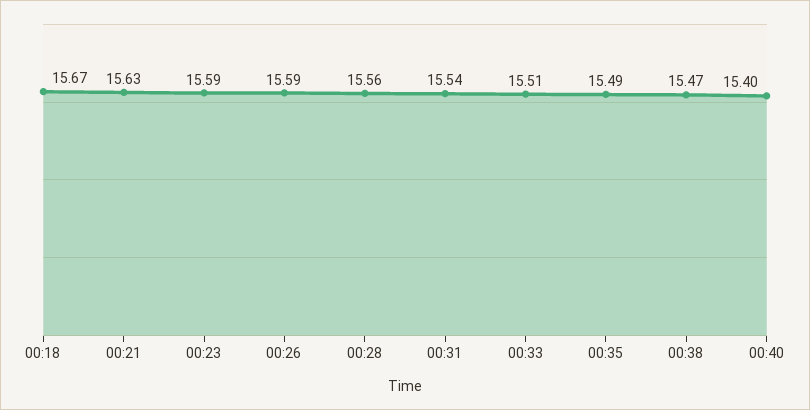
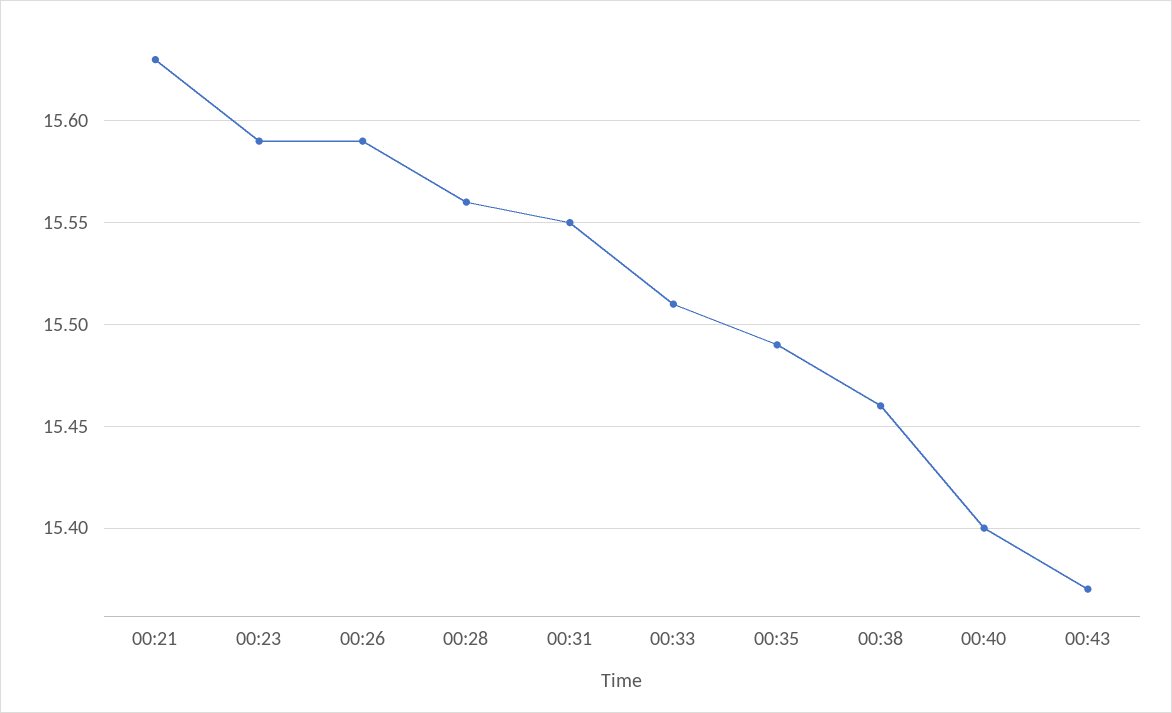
00:18: 15.67 -> none
00:31: 15.54 -> 15.55
00:38: 15.47 -> 15.46
00:43: none -> 15.37

